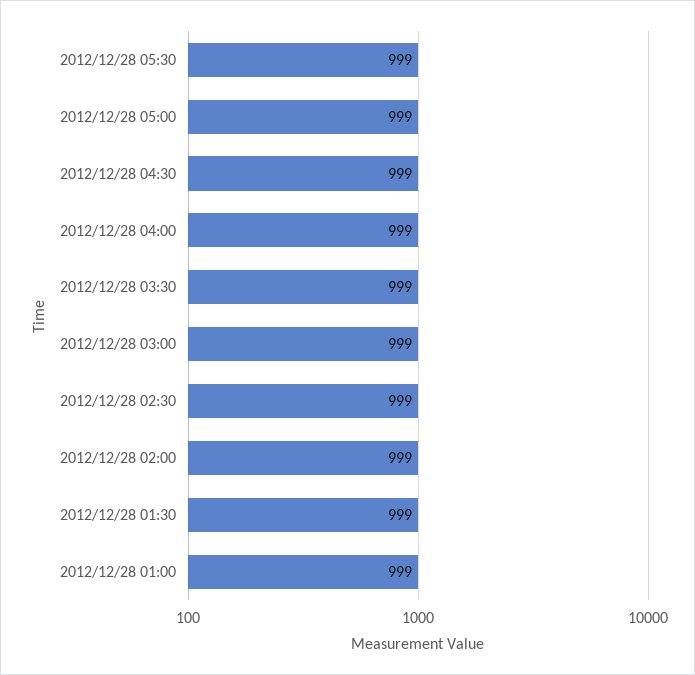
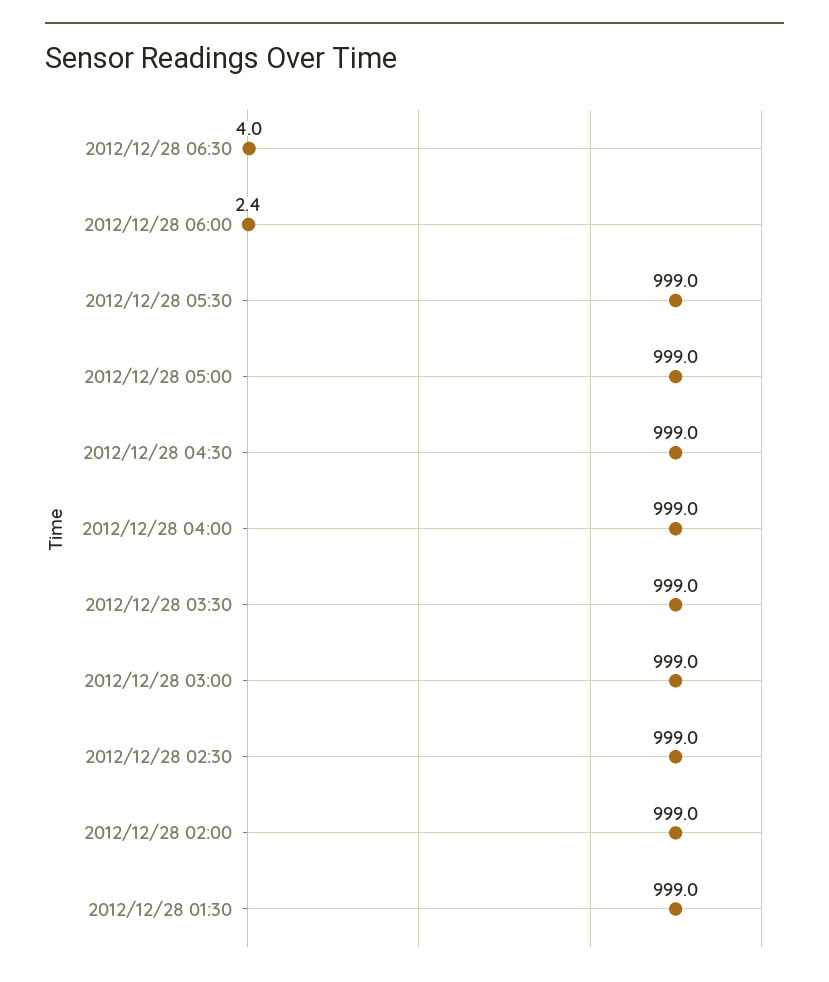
2012/12/28 01:00: 999 -> none
2012/12/28 06:30: none -> 4
2012/12/28 06:00: none -> 2.4

